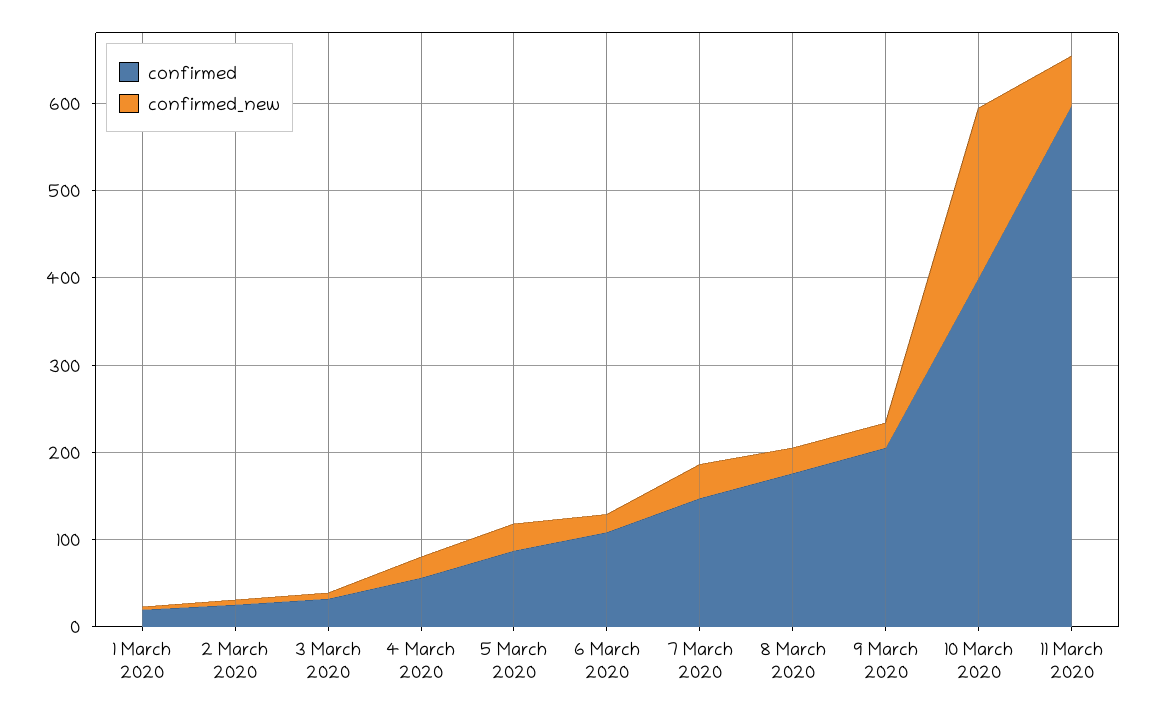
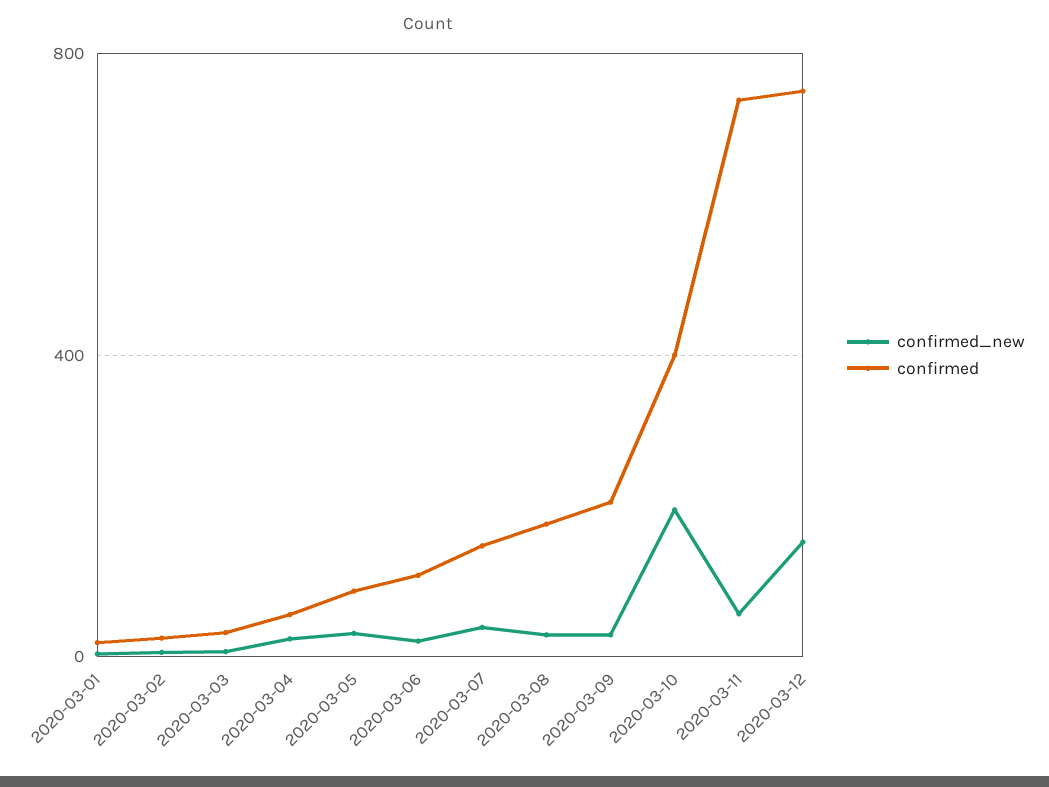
confirmed, 11 March 2020: 600 -> 750
confirmed_new, 2020-03-12: none -> 150
confirmed, 2020-03-12: none -> 750

